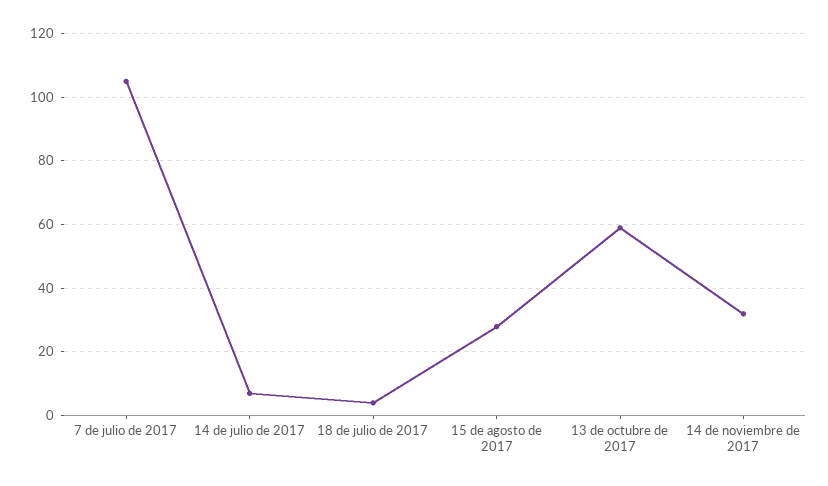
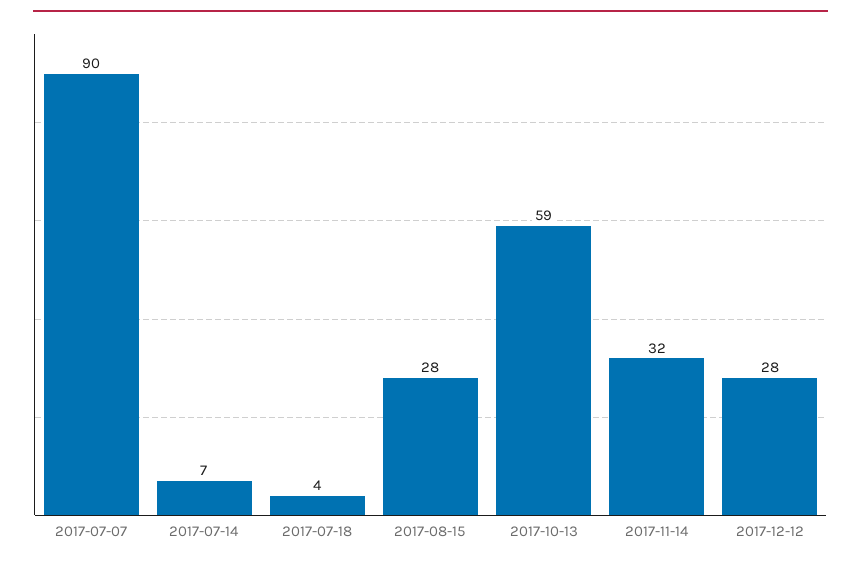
7 de julio de 2017: 105 -> 90
2017-12-12: none -> 28

